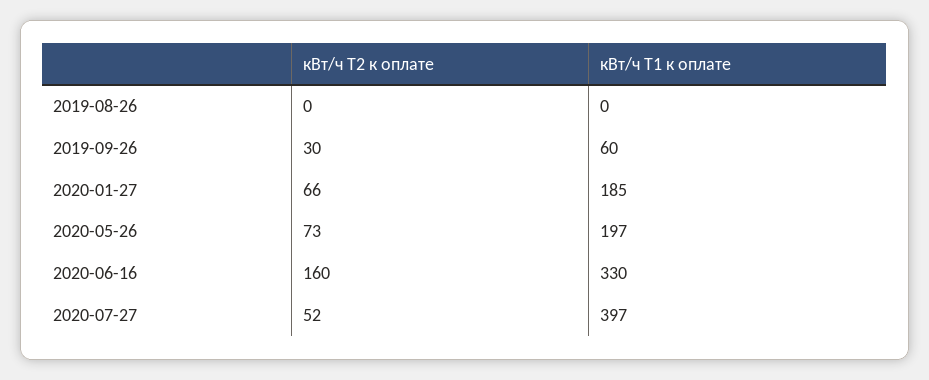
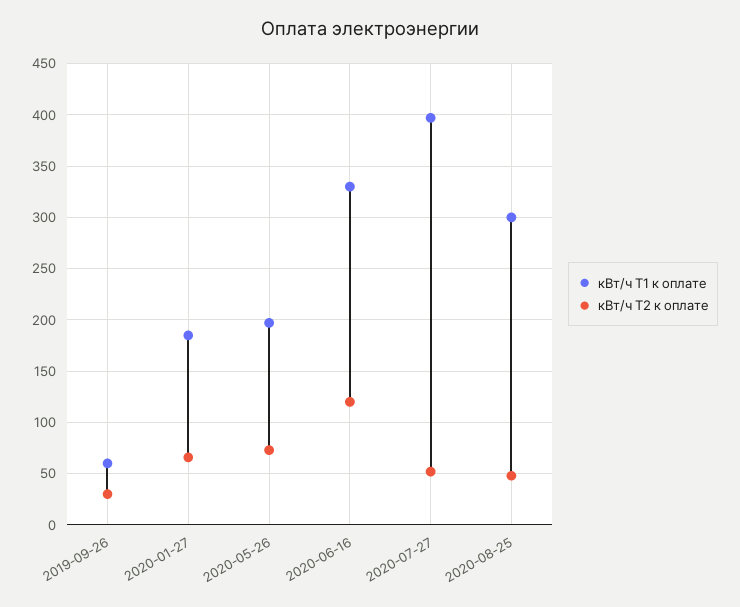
кВт/ч Т2 к оплате, 2019-08-26: 0 -> none
кВт/ч Т1 к оплате, 2019-08-26: 0 -> none
кВт/ч Т2 к оплате, 2020-06-16: 160 -> 120
кВт/ч Т1 к оплате, 2020-08-25: none -> 300
кВт/ч Т2 к оплате, 2020-08-25: none -> 50

